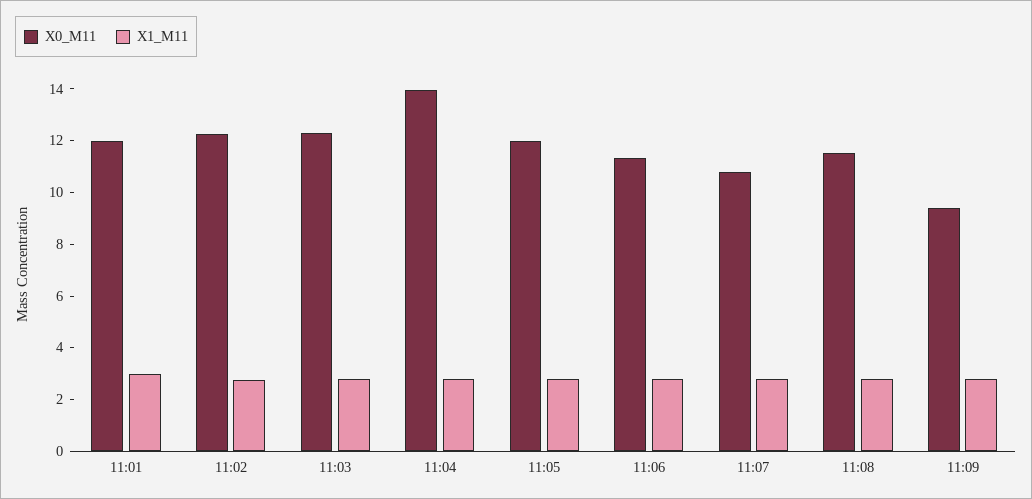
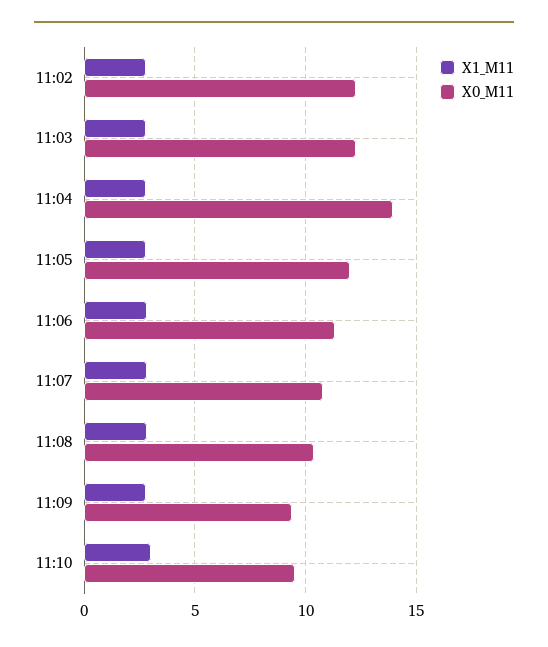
X0_M11, 11:01: 12 -> none
X1_M11, 11:01: 3 -> none
X0_M11, 11:08: 11.5 -> 10.5
X1_M11, 11:10: none -> 3
X0_M11, 11:10: none -> 9.5

